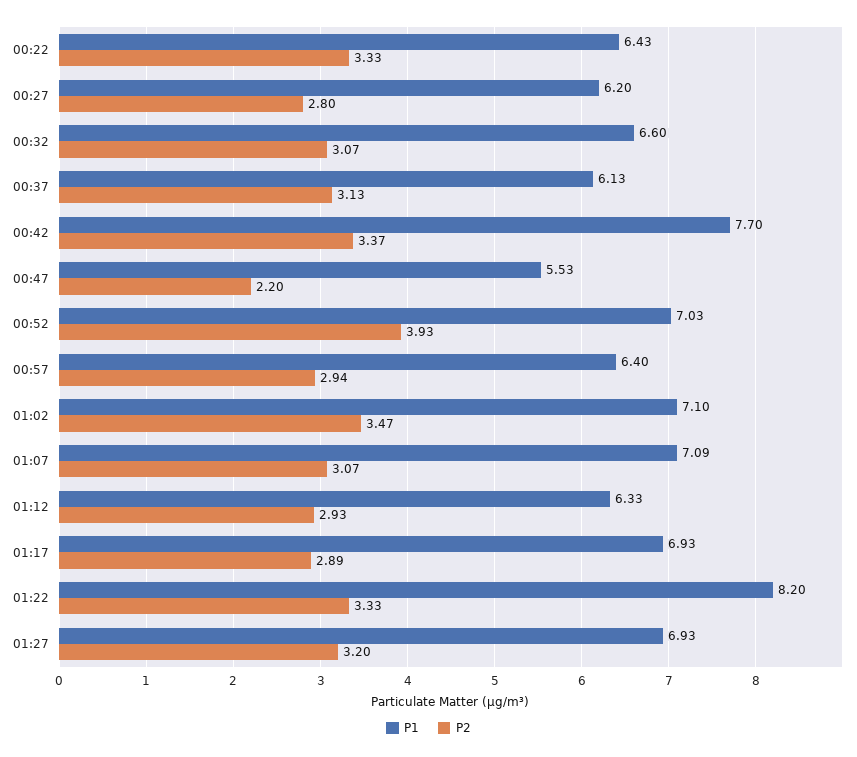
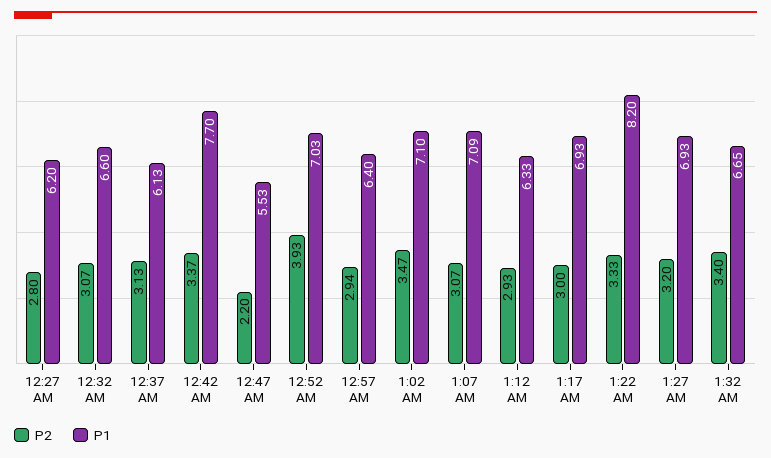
P1, 00:22: 6.43 -> none
P2, 00:22: 3.33 -> none
P2, 01:17: 2.89 -> 3
P2, 1:32 AM: none -> 3.4
P1, 1:32 AM: none -> 6.65

